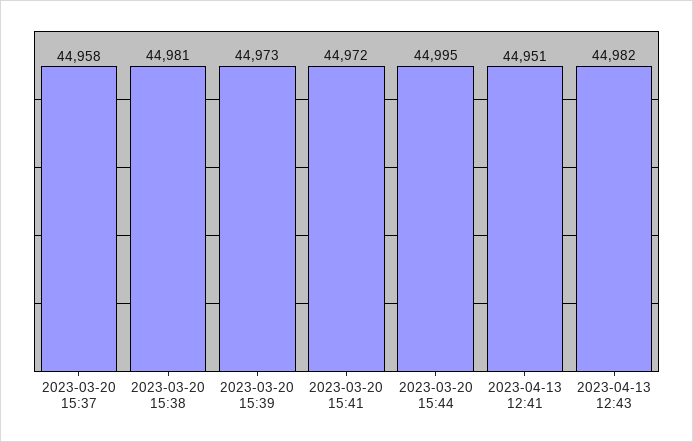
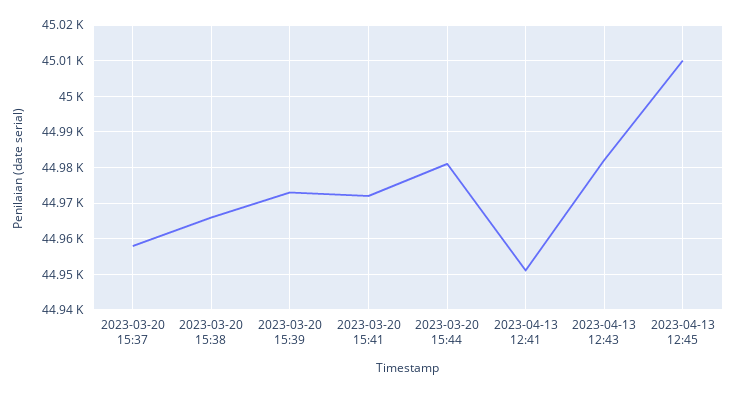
2023-03-20 15:38: 44981 -> 44965
2023-03-20 15:44: 44995 -> 44980
2023-04-13 12:45: none -> 45010

